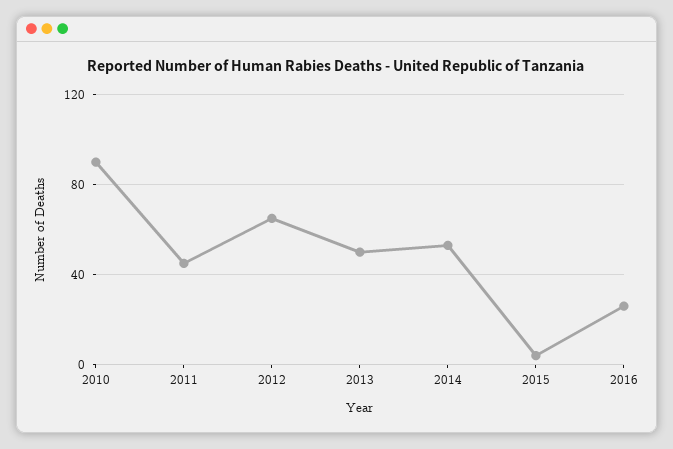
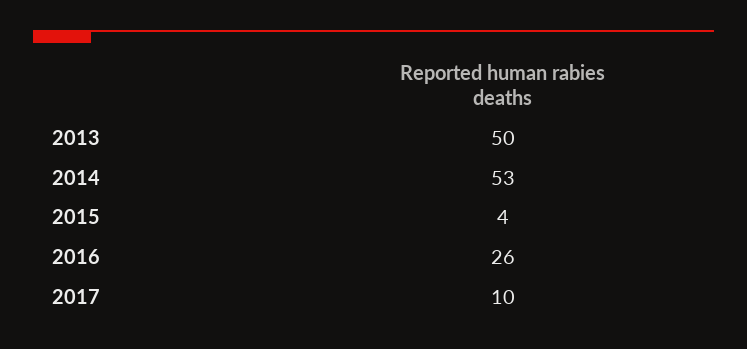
2010: 90 -> none
2011: 45 -> none
2012: 65 -> none
2017: none -> 10

